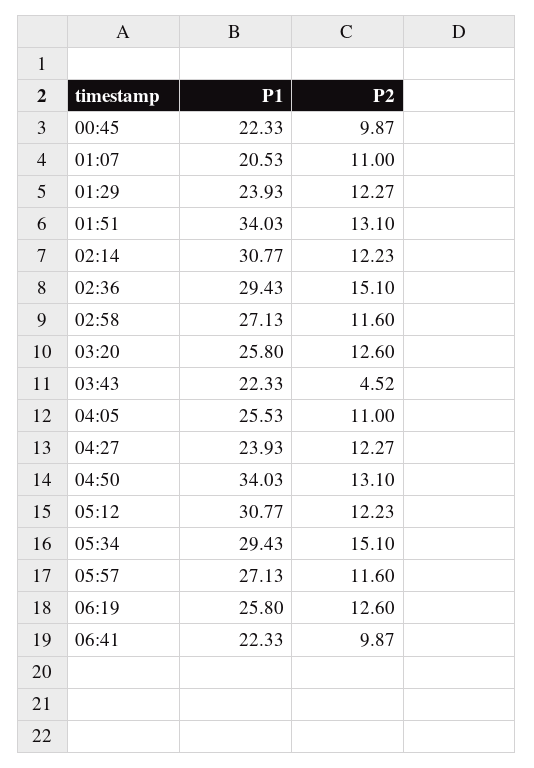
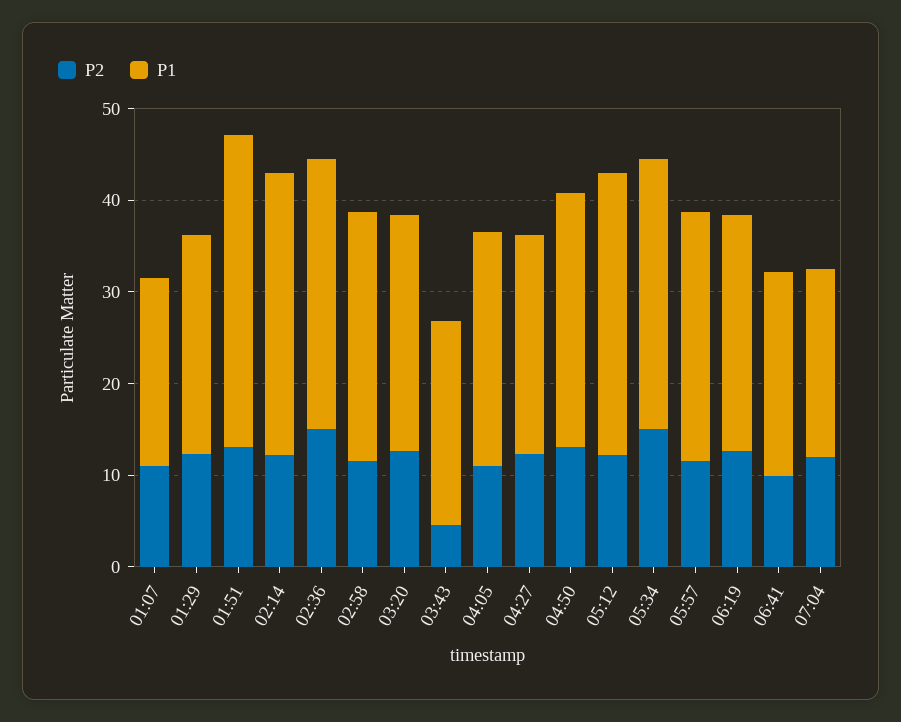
P1, 00:45: 22.33 -> none
P2, 00:45: 9.87 -> none
P1, 04:50: 34.03 -> 28
P2, 07:04: none -> 12
P1, 07:04: none -> 20

